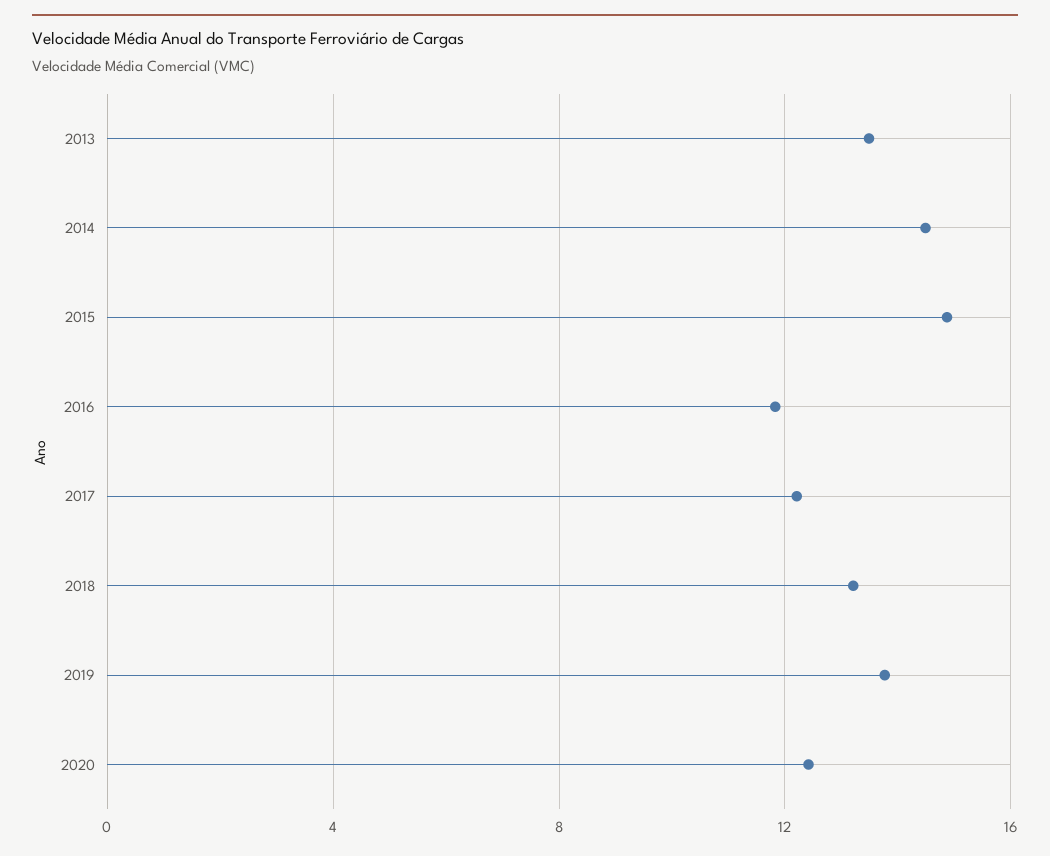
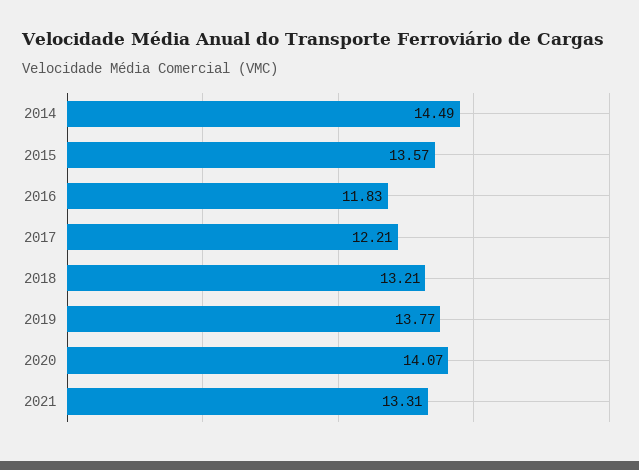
2013: 13.5 -> none
2015: 15 -> 13.57
2020: 12.5 -> 14.07
2021: none -> 13.31

